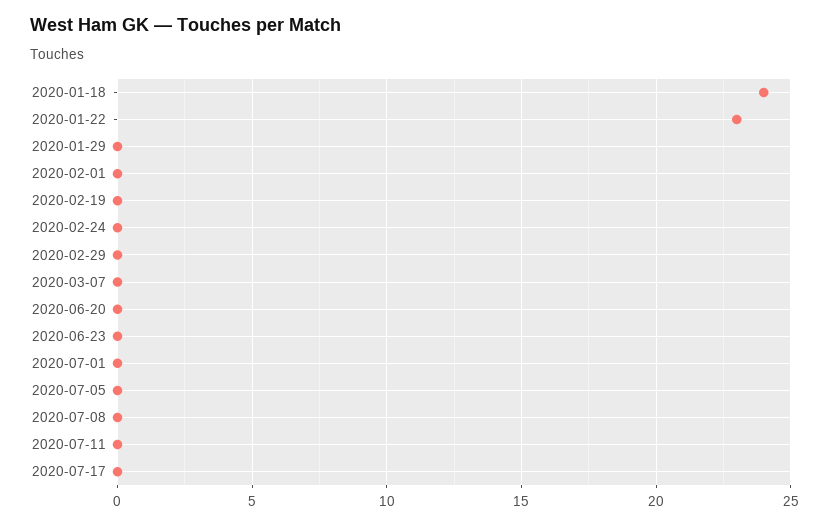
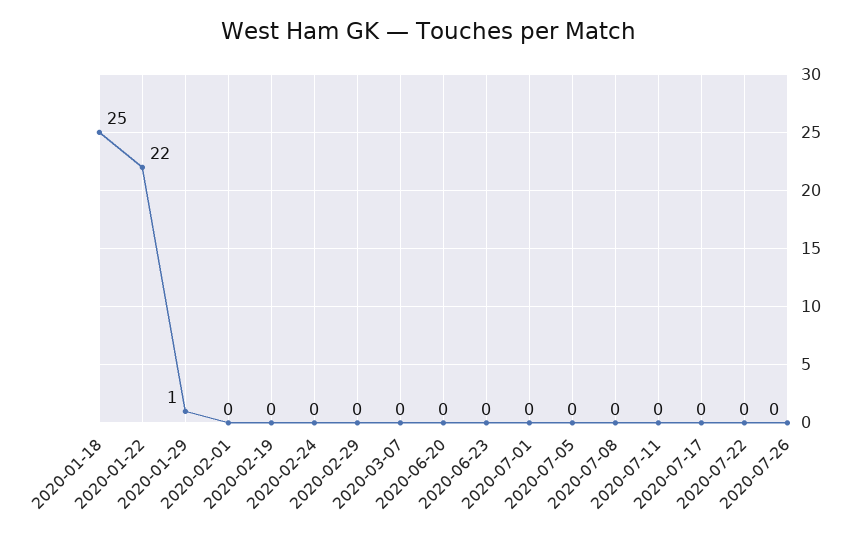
2020-01-18: 24 -> 25
2020-01-22: 23 -> 22
2020-01-29: 0 -> 1
2020-07-22: none -> 0
2020-07-26: none -> 0

